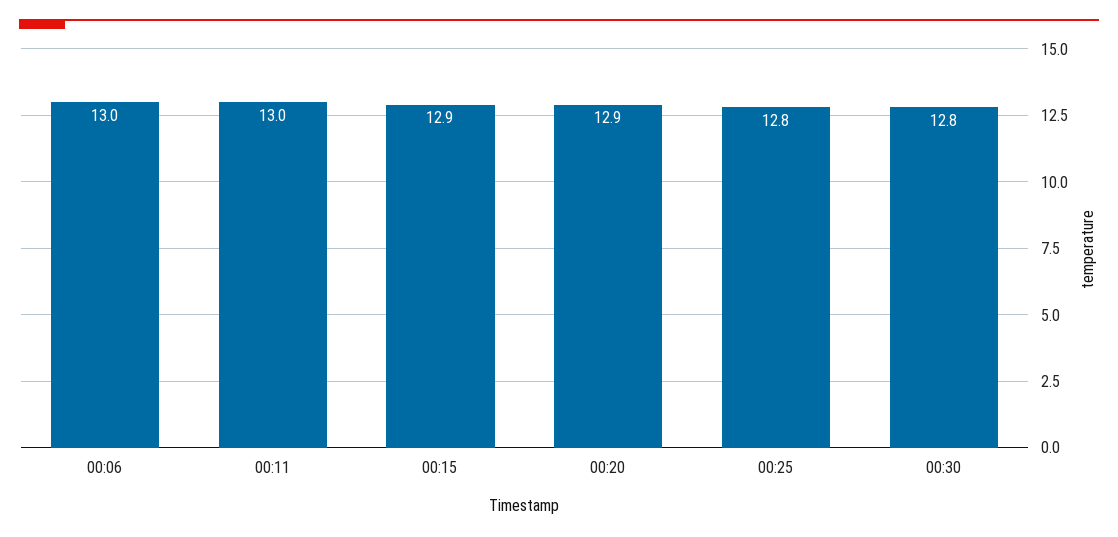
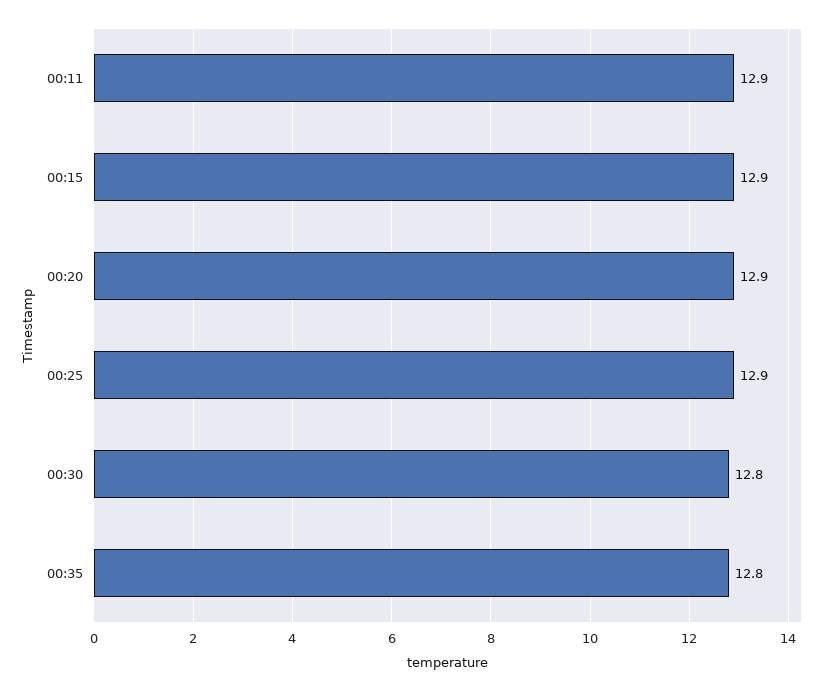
00:06: 13 -> none
00:11: 13 -> 12.9
00:25: 12.8 -> 12.9
00:35: none -> 12.8

